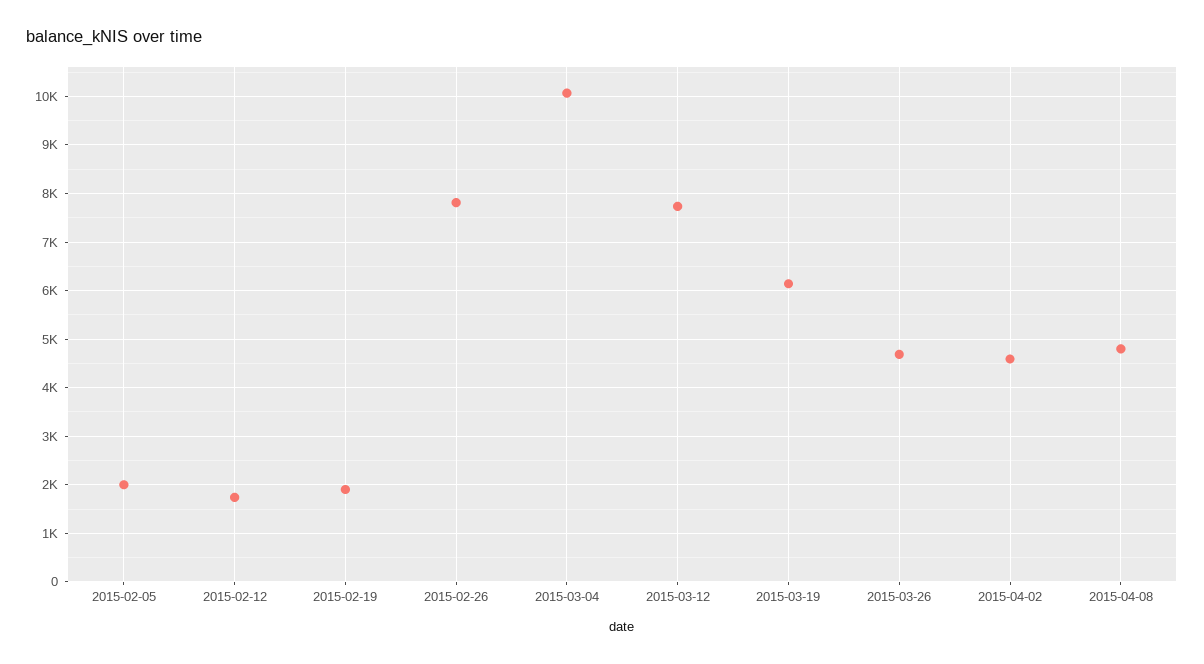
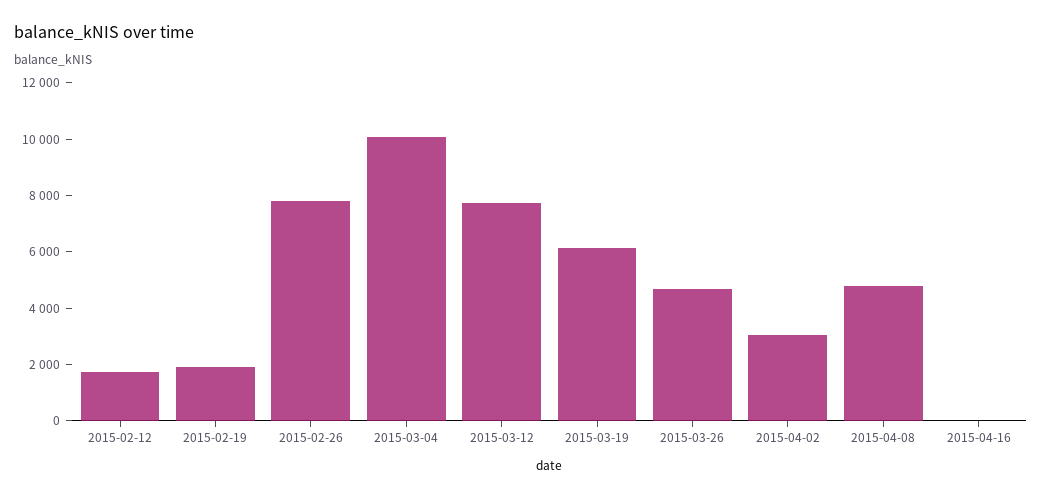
2015-02-05: 2000 -> none
2015-04-02: 4600 -> 3000
2015-04-16: none -> 0

